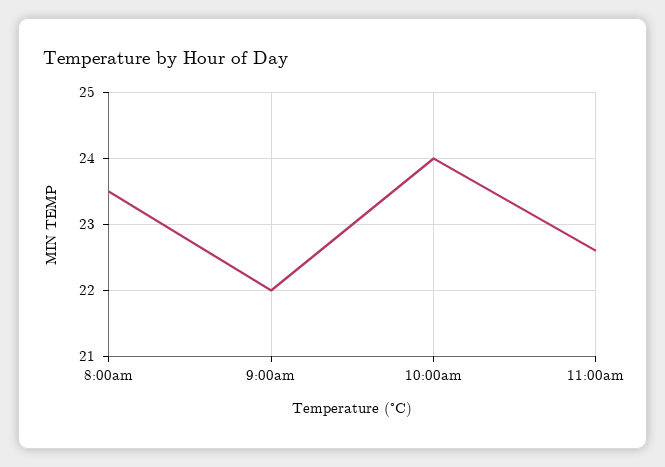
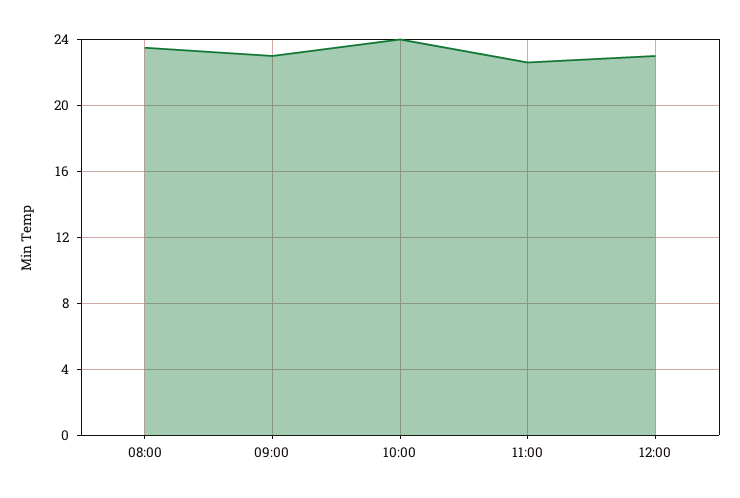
9:00am: 22 -> 23
12:00: none -> 23

